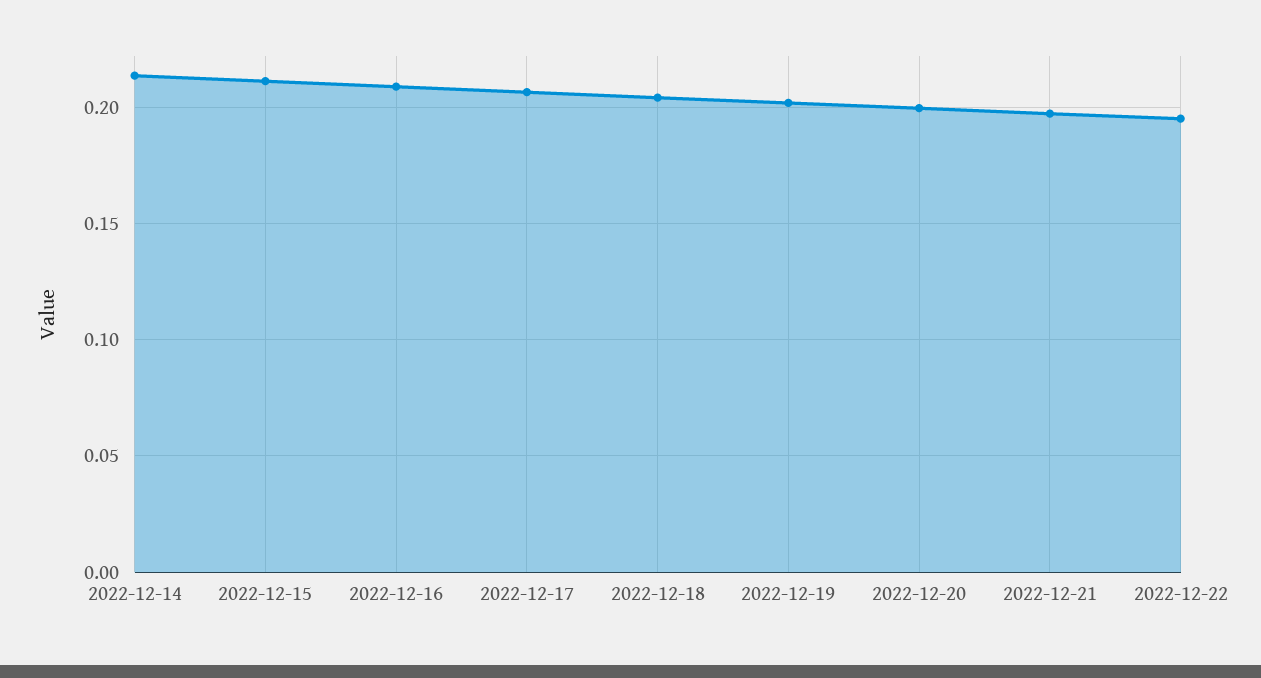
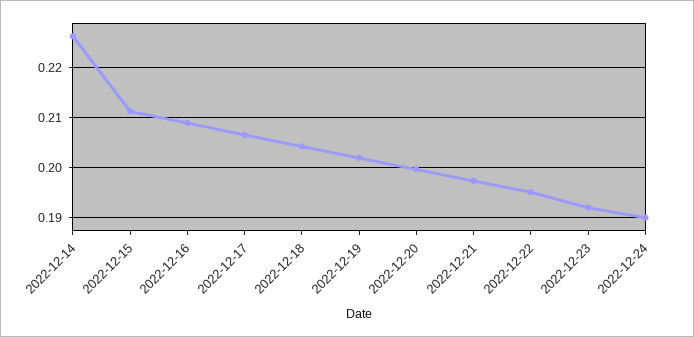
2022-12-14: 0.215 -> 0.226
2022-12-23: none -> 0.192
2022-12-24: none -> 0.19

